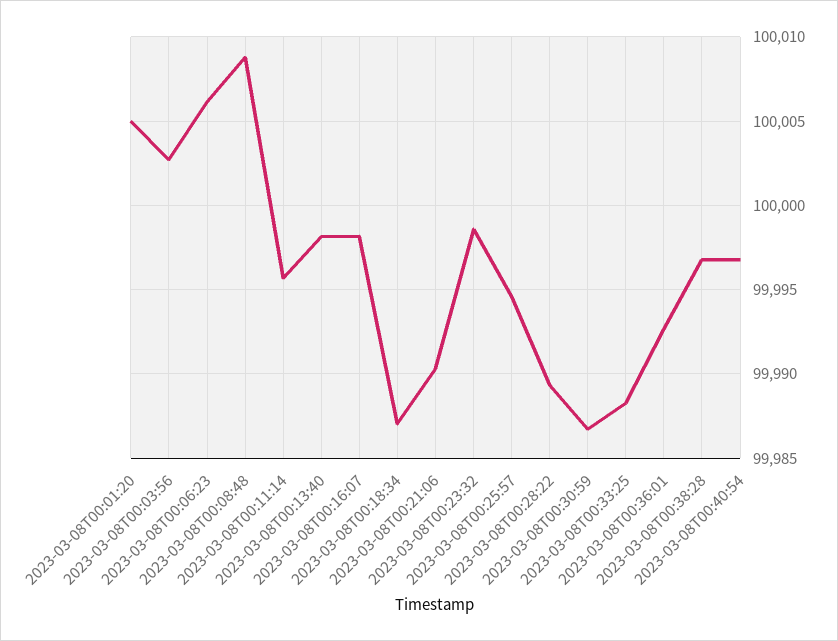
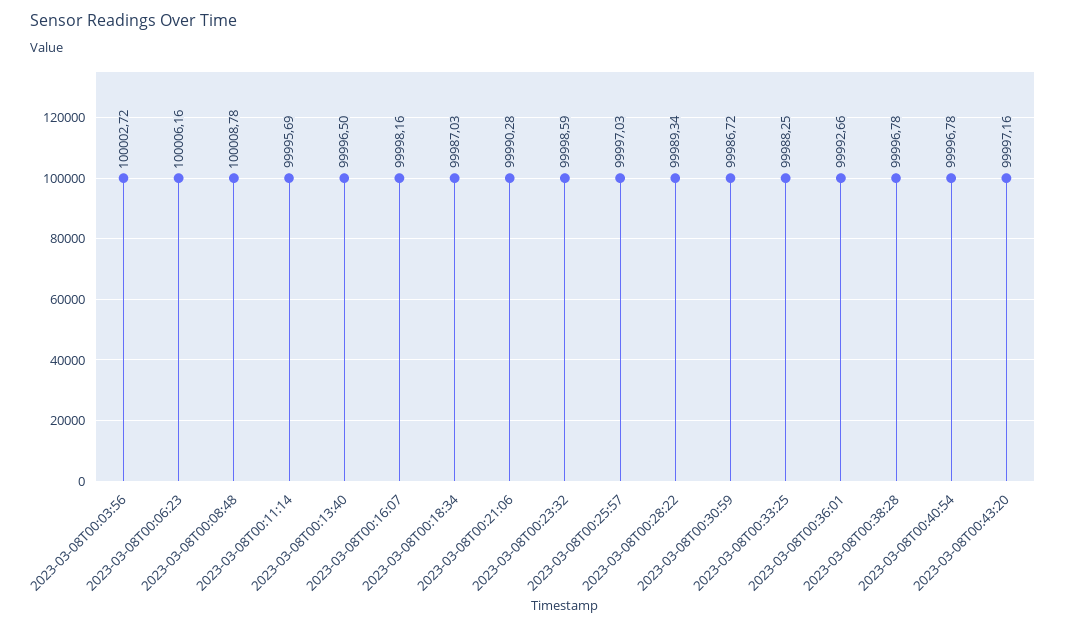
2023-03-08T00:01:20: 100005 -> none
2023-03-08T00:13:40: 99998 -> 99996.5
2023-03-08T00:25:57: 99994.5 -> 99997.03
2023-03-08T00:43:20: none -> 99997.16

